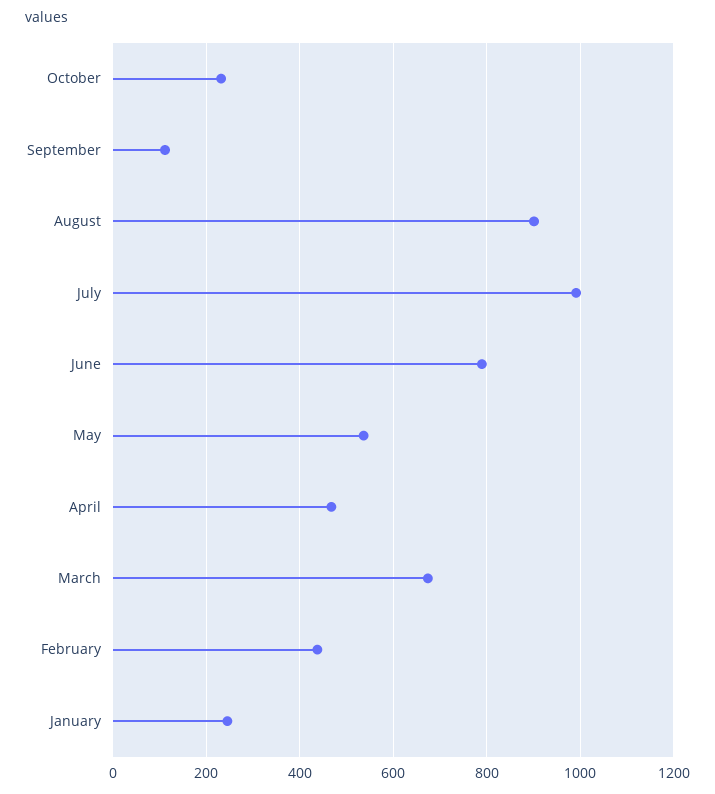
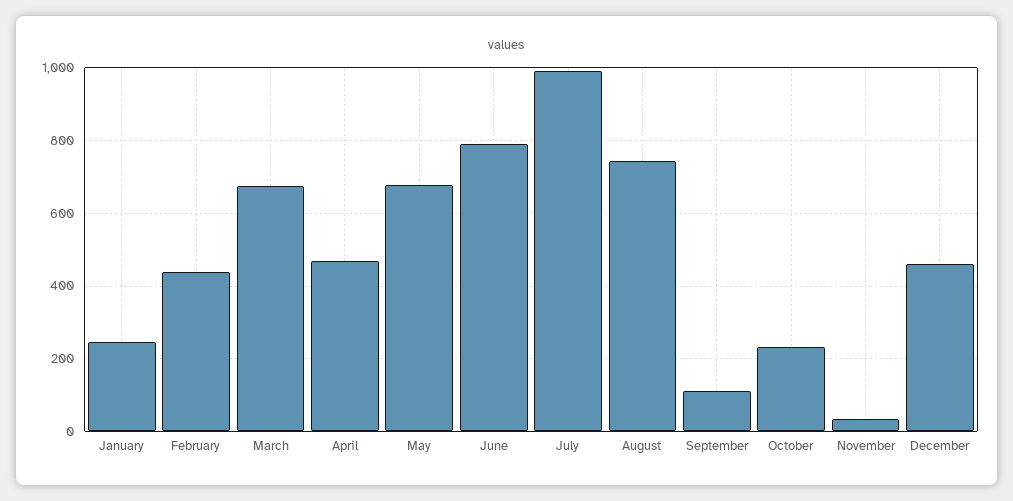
August: 900 -> 740
May: 540 -> 680
November: none -> 40
December: none -> 460

